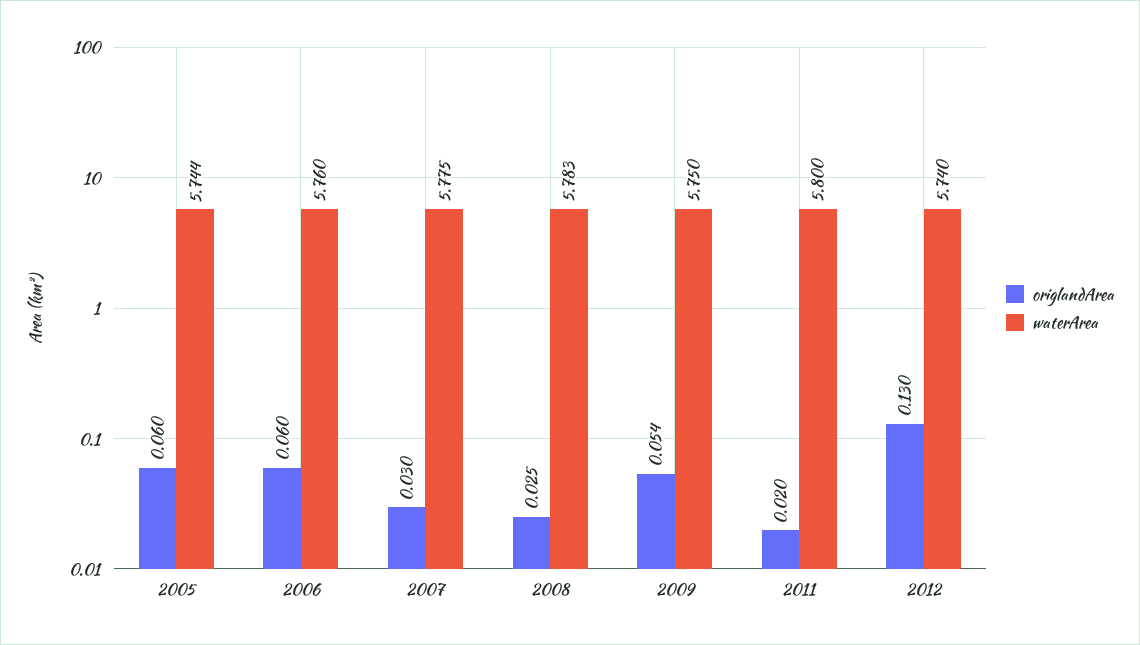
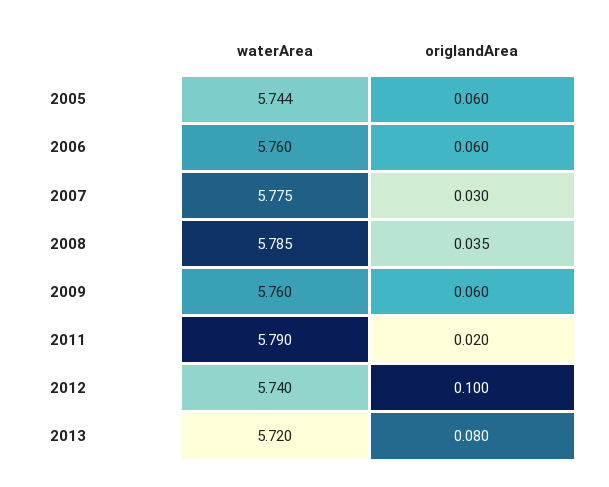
origlandArea, 2008: 0.025 -> 0.035
waterArea, 2008: 5.783 -> 5.785
origlandArea, 2009: 0.054 -> 0.06
waterArea, 2009: 5.75 -> 5.76
waterArea, 2011: 5.8 -> 5.79
origlandArea, 2012: 0.13 -> 0.1
waterArea, 2013: none -> 5.72
origlandArea, 2013: none -> 0.08

